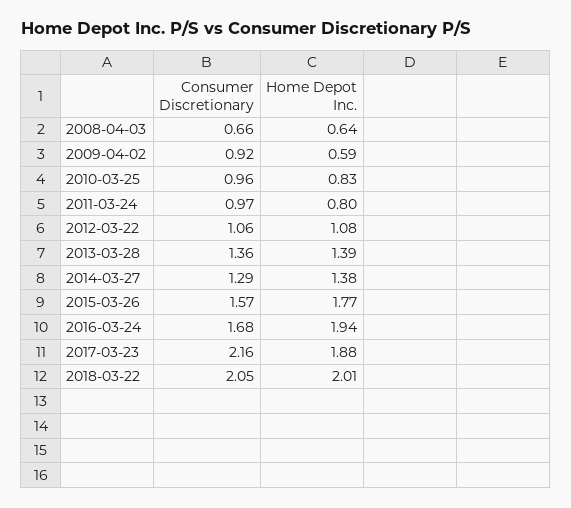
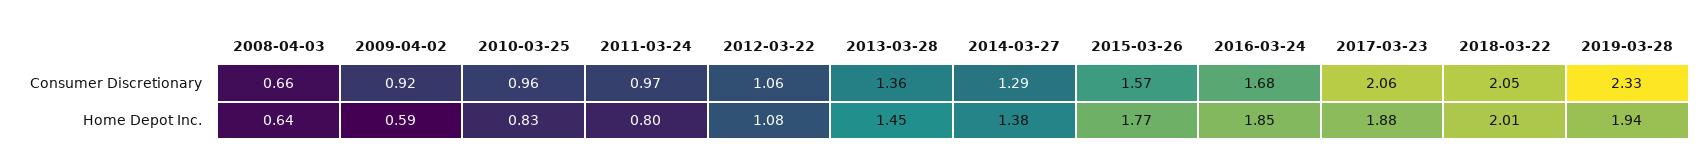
Home Depot Inc., 2013-03-28: 1.39 -> 1.45
Home Depot Inc., 2016-03-24: 1.94 -> 1.85
Consumer Discretionary, 2017-03-23: 2.16 -> 2.06
Consumer Discretionary, 2019-03-28: none -> 2.33
Home Depot Inc., 2019-03-28: none -> 1.94

